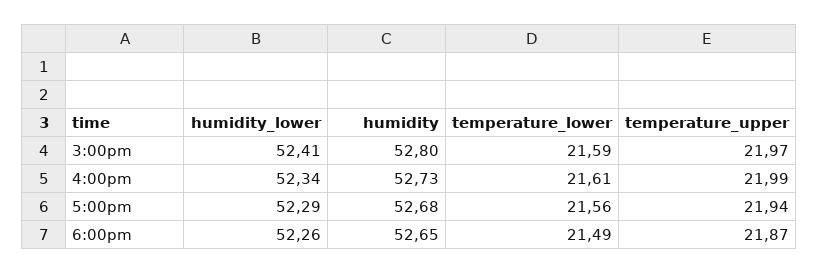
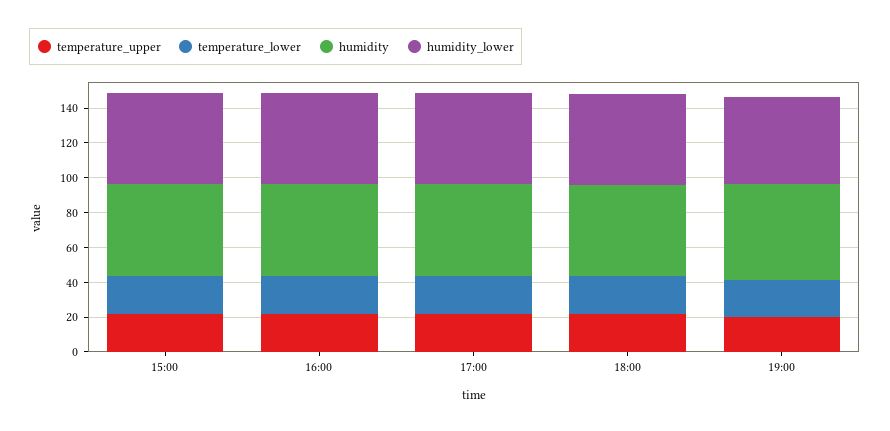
temperature_upper, 19:00: none -> 20
temperature_lower, 19:00: none -> 20
humidity, 19:00: none -> 55
humidity_lower, 19:00: none -> 50

